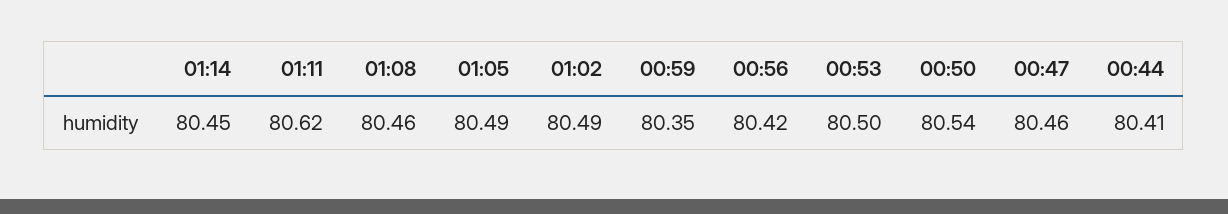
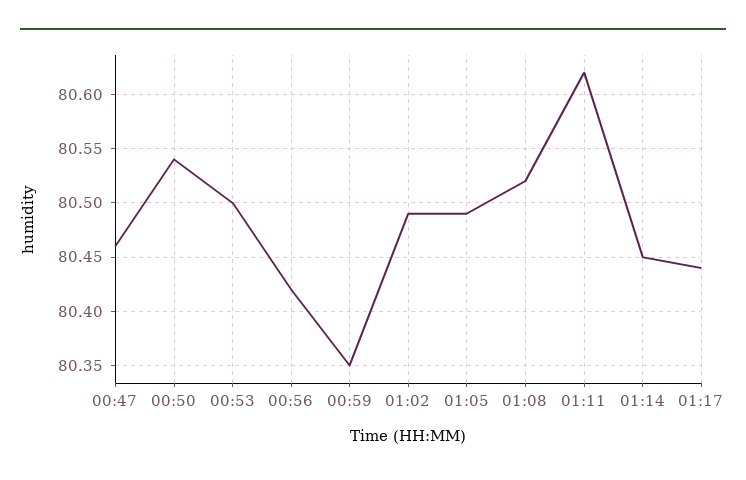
01:08: 80.46 -> 80.52
00:44: 80.41 -> none
01:17: none -> 80.44

